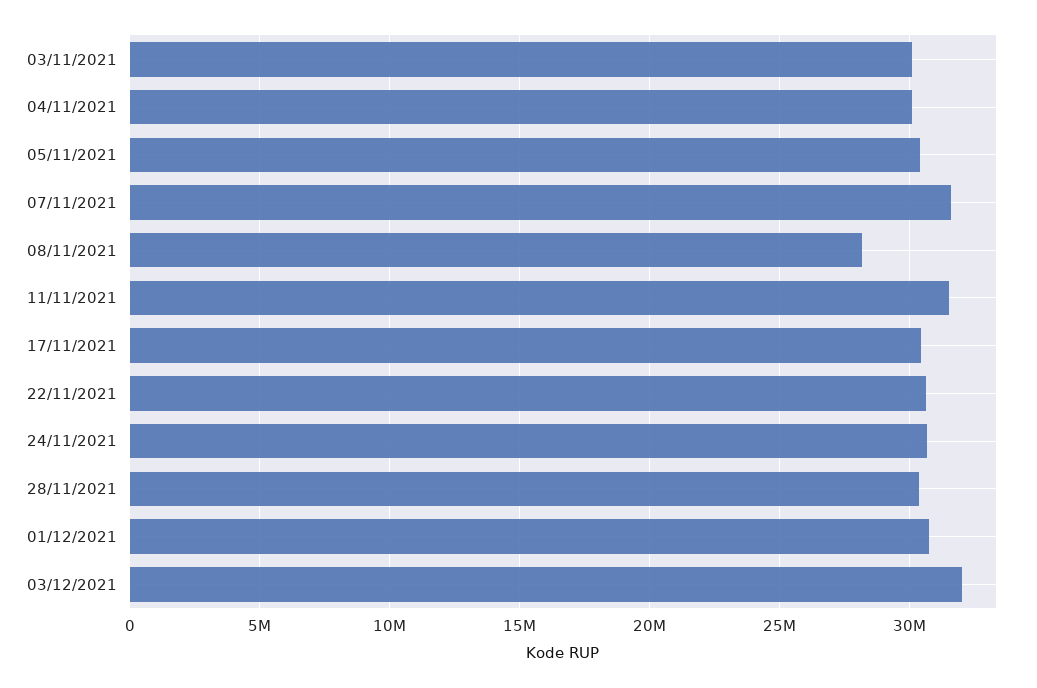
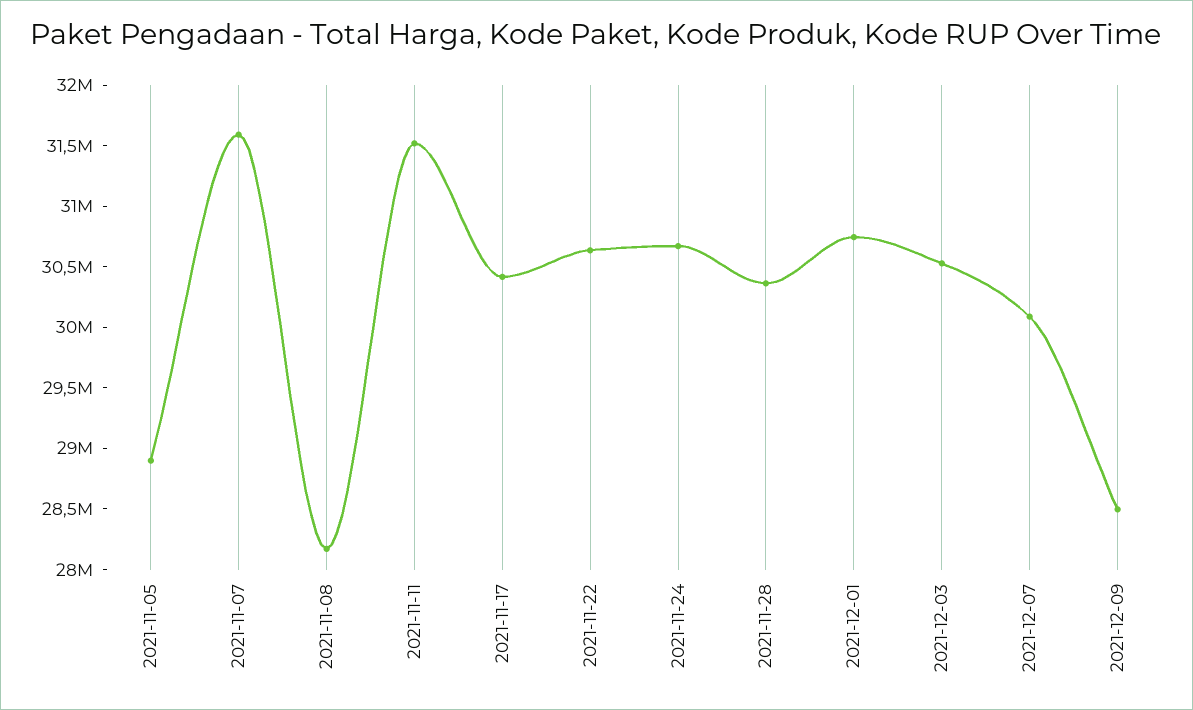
03/11/2021: 30000000 -> none
04/11/2021: 30000000 -> none
05/11/2021: 30500000 -> 28900000
03/12/2021: 32000000 -> 30500000
2021-12-07: none -> 30100000
2021-12-09: none -> 28500000

